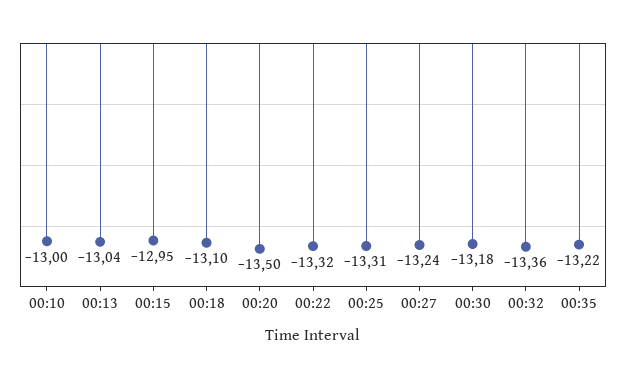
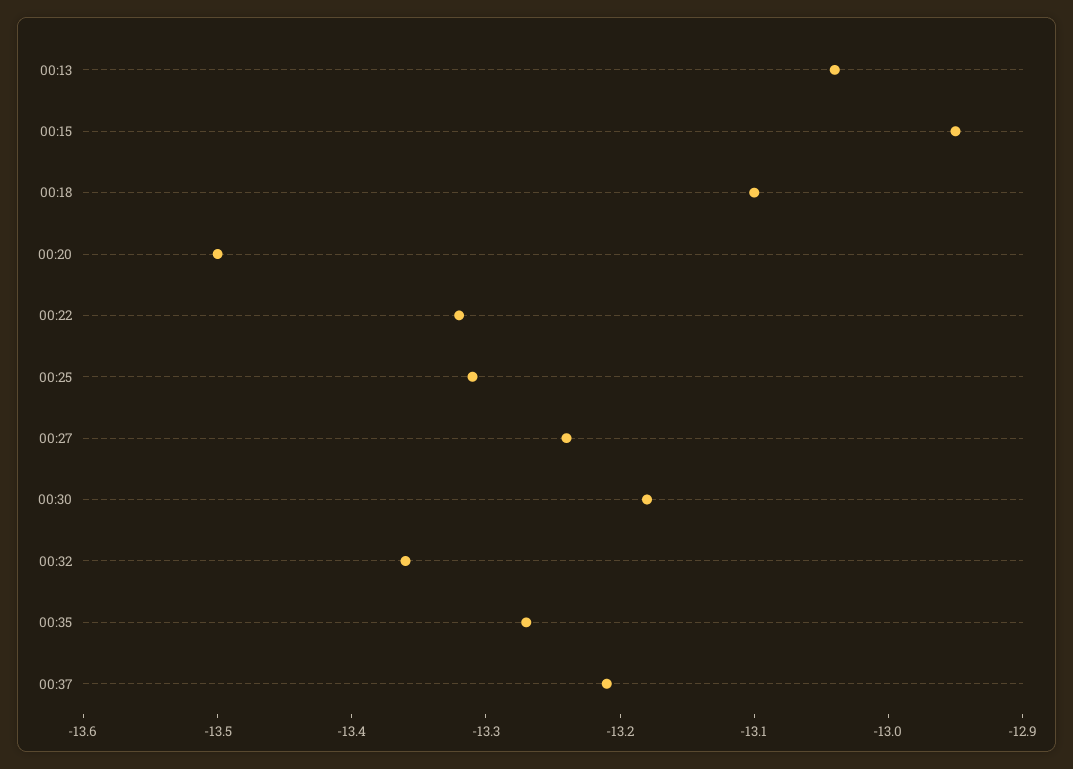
00:10: -13 -> none
00:35: -13.22 -> -13.27
00:37: none -> -13.21

